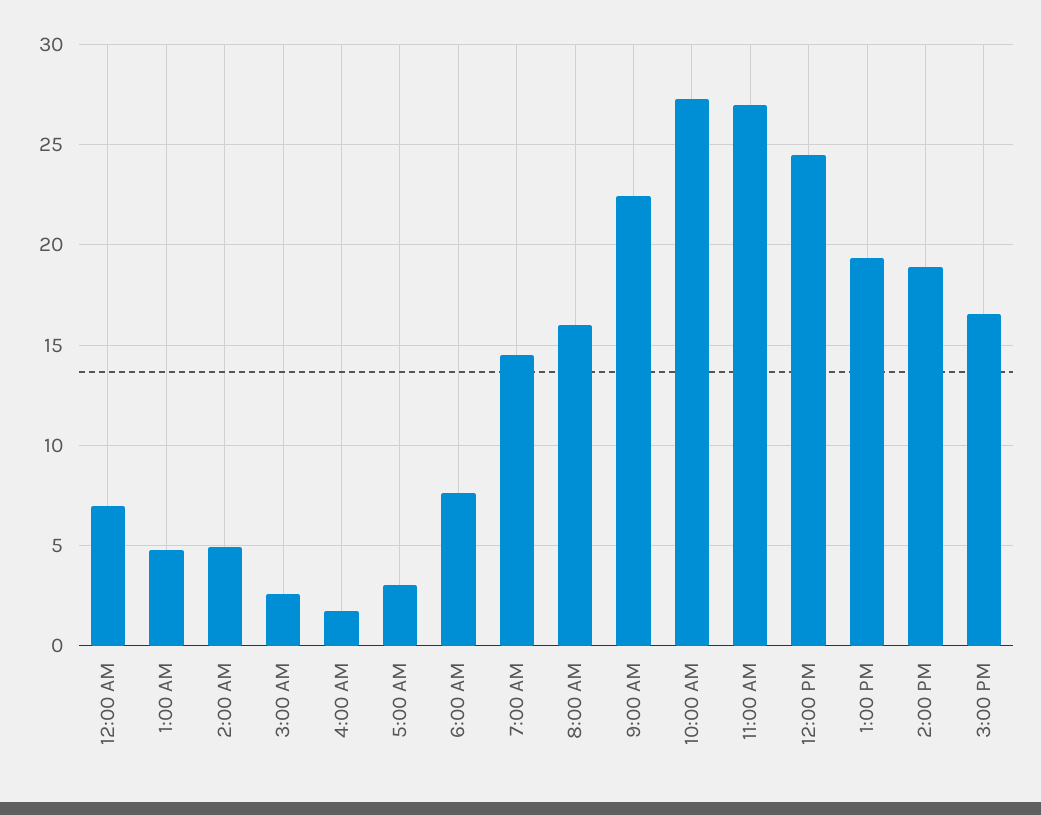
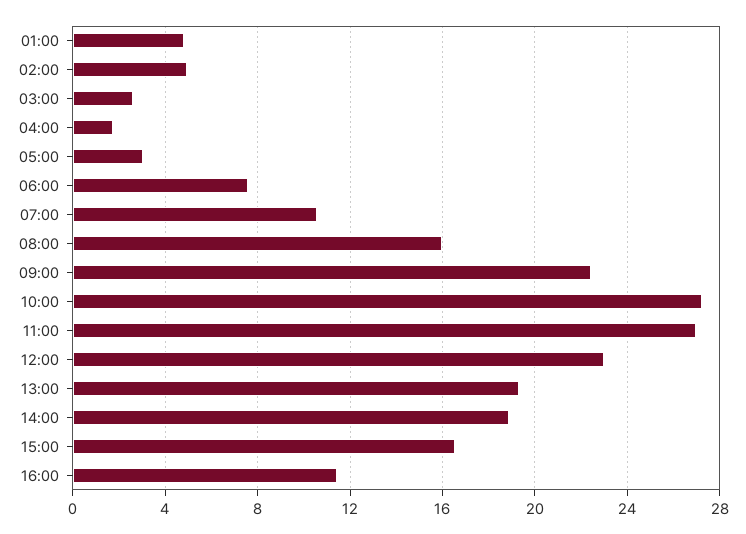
12:00 AM: 7 -> none
7:00 AM: 14.5 -> 10.5
12:00 PM: 24.5 -> 23
16:00: none -> 11.5

